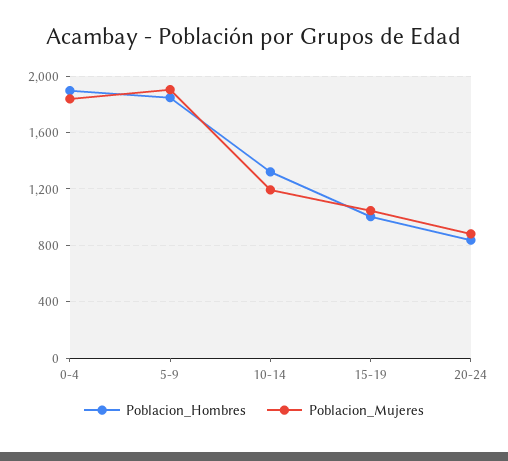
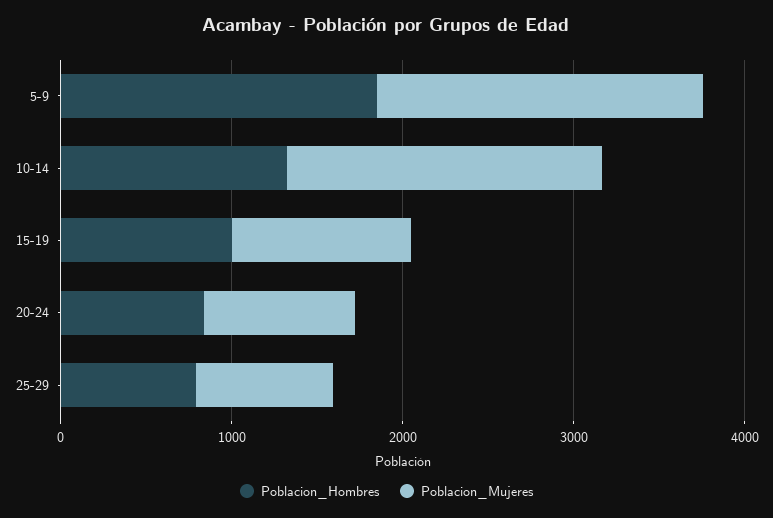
Poblacion_Hombres, 0-4: 1900 -> none
Poblacion_Mujeres, 0-4: 1850 -> none
Poblacion_Mujeres, 10-14: 1200 -> 1800
Poblacion_Hombres, 25-29: none -> 800
Poblacion_Mujeres, 25-29: none -> 800

